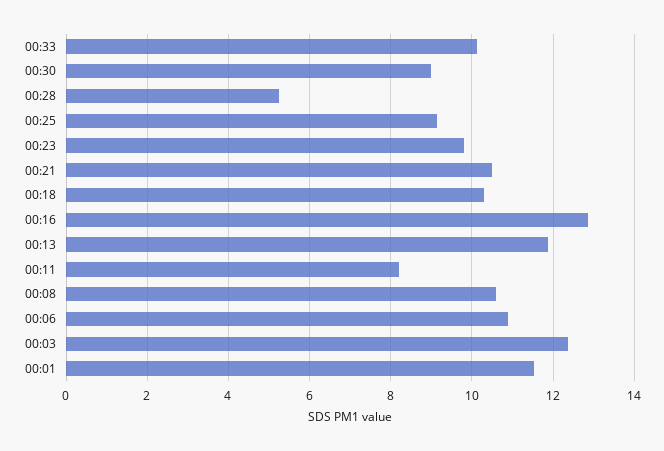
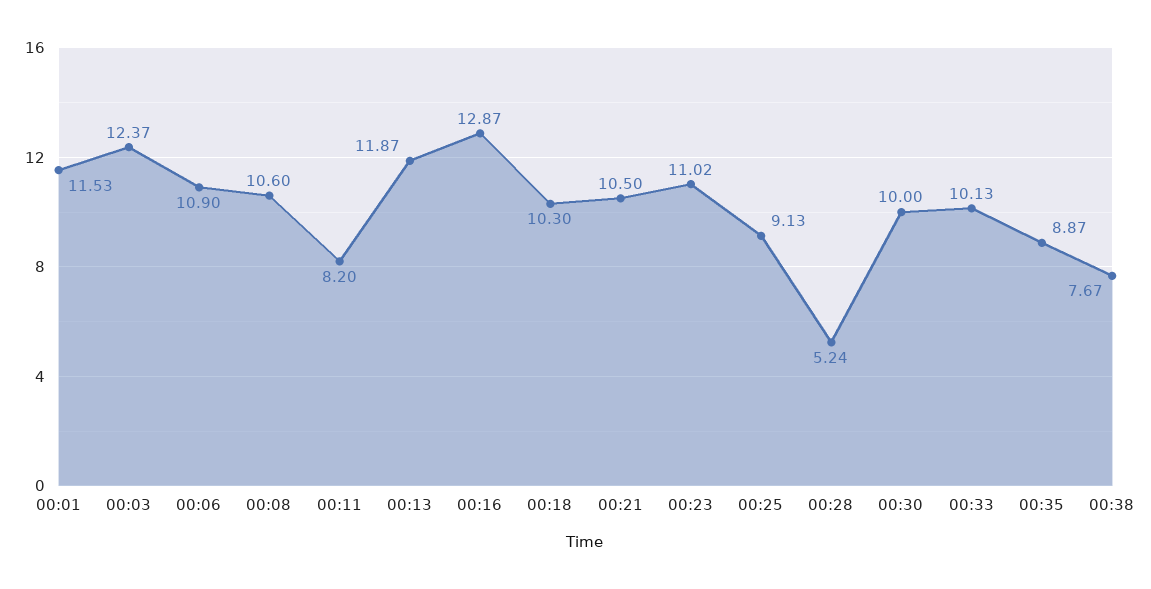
00:30: 9 -> 10
00:23: 9.8 -> 11.02
00:35: none -> 8.87
00:38: none -> 7.67

